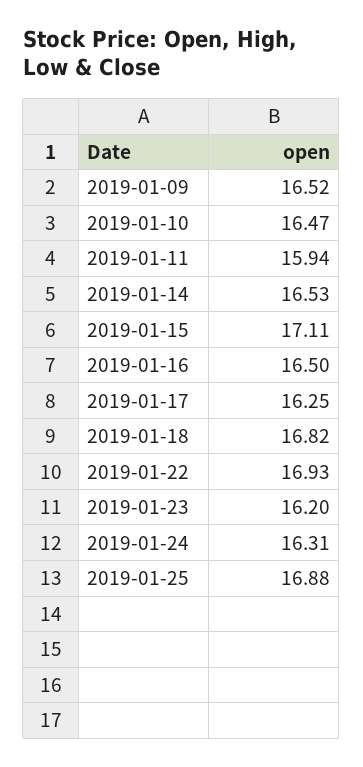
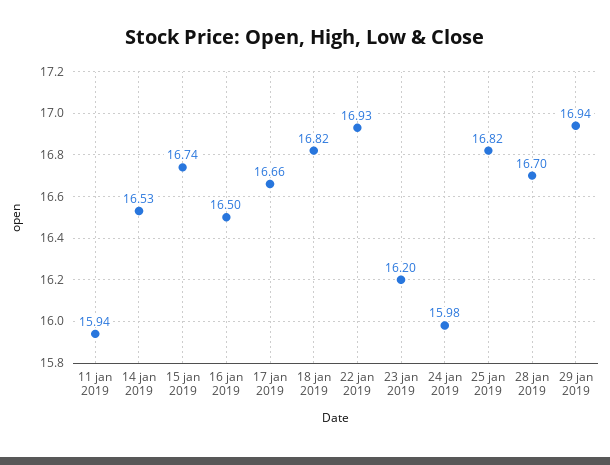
2019-01-09: 16.52 -> none
2019-01-10: 16.47 -> none
2019-01-15: 17.11 -> 16.74
2019-01-17: 16.25 -> 16.66
2019-01-24: 16.31 -> 15.98
2019-01-25: 16.88 -> 16.82
28 jan 2019: none -> 16.7
29 jan 2019: none -> 16.94

